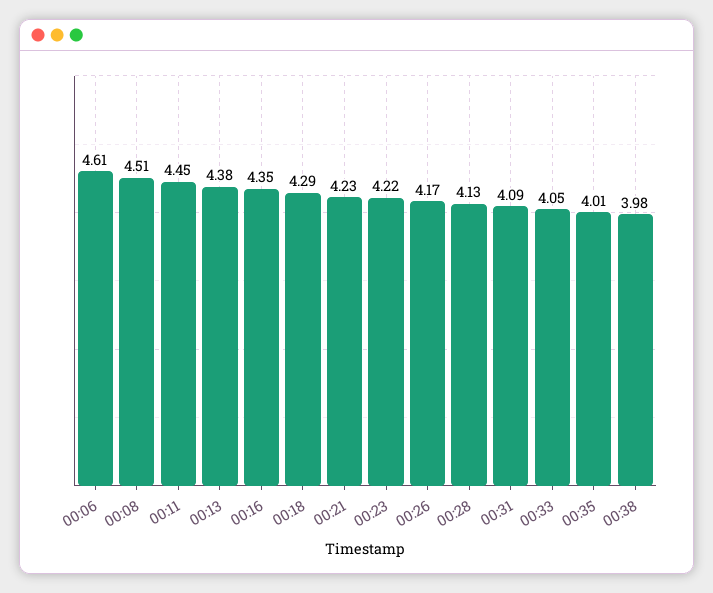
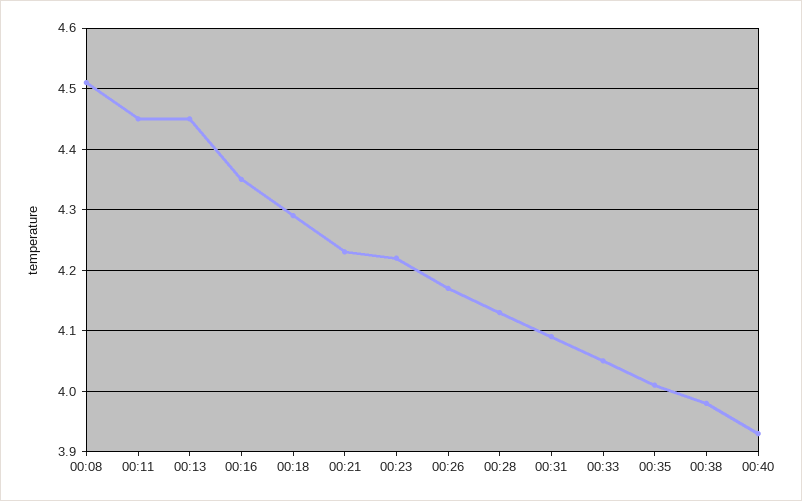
00:06: 4.61 -> none
00:13: 4.38 -> 4.45
00:40: none -> 3.93

